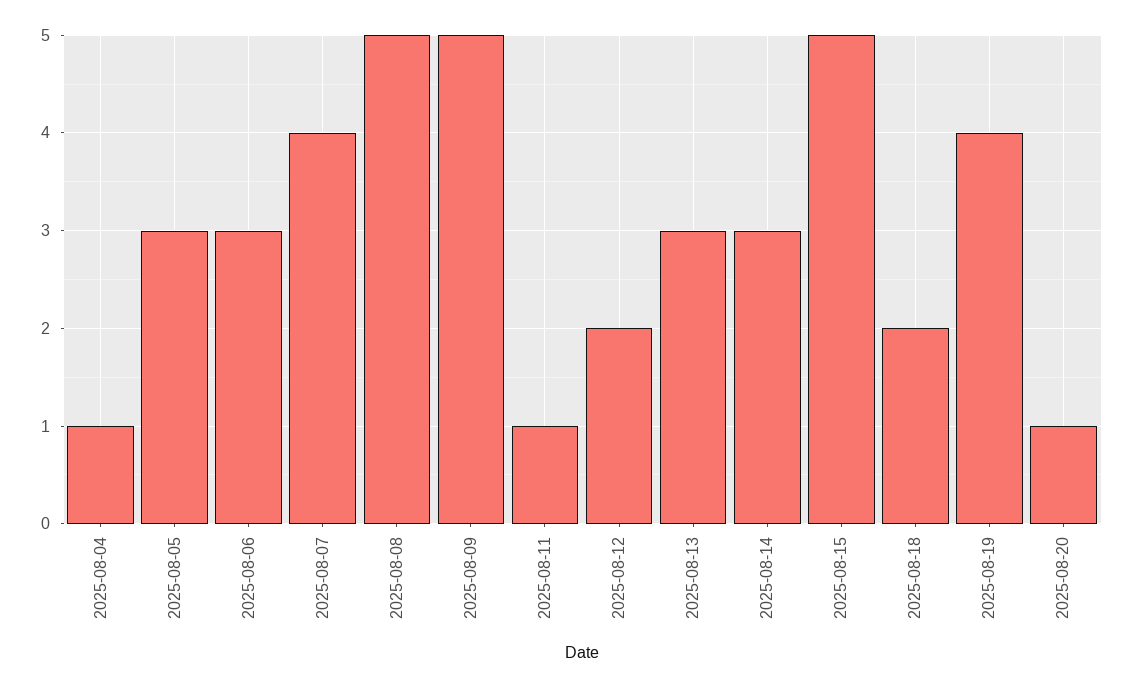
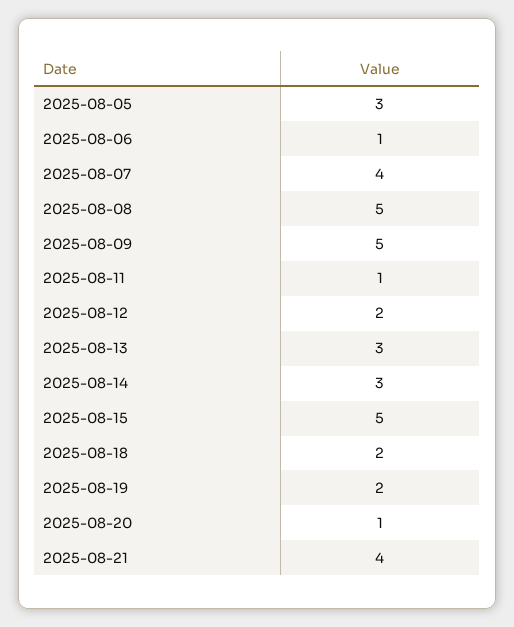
2025-08-04: 1 -> none
2025-08-06: 3 -> 1
2025-08-19: 4 -> 2
2025-08-21: none -> 4

